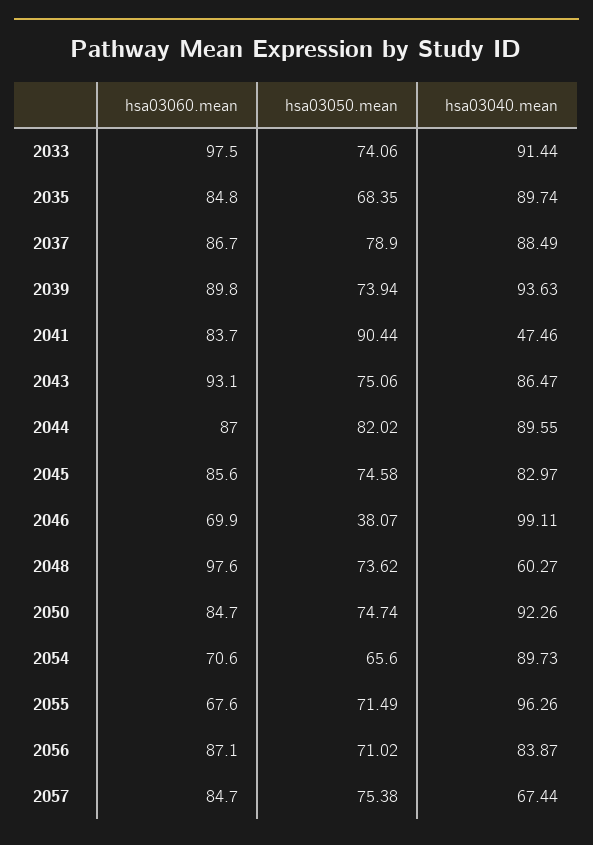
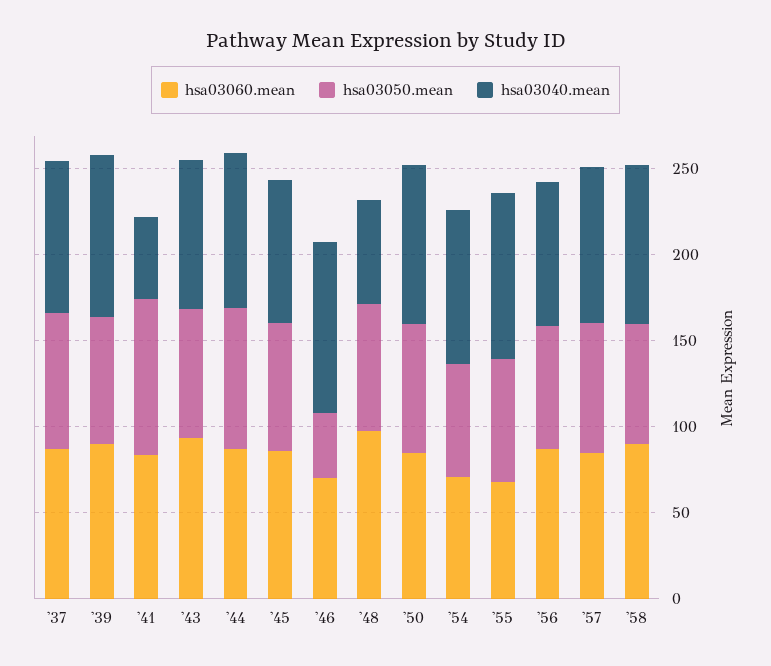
hsa03060.mean, 2033: 97.5 -> none
hsa03050.mean, 2033: 74.06 -> none
hsa03040.mean, 2033: 91.44 -> none
hsa03060.mean, 2035: 84.8 -> none
hsa03050.mean, 2035: 68.35 -> none
hsa03040.mean, 2035: 89.74 -> none
hsa03040.mean, 2057: 67.44 -> 90
hsa03060.mean, '58: none -> 90
hsa03050.mean, '58: none -> 70
hsa03040.mean, '58: none -> 90

